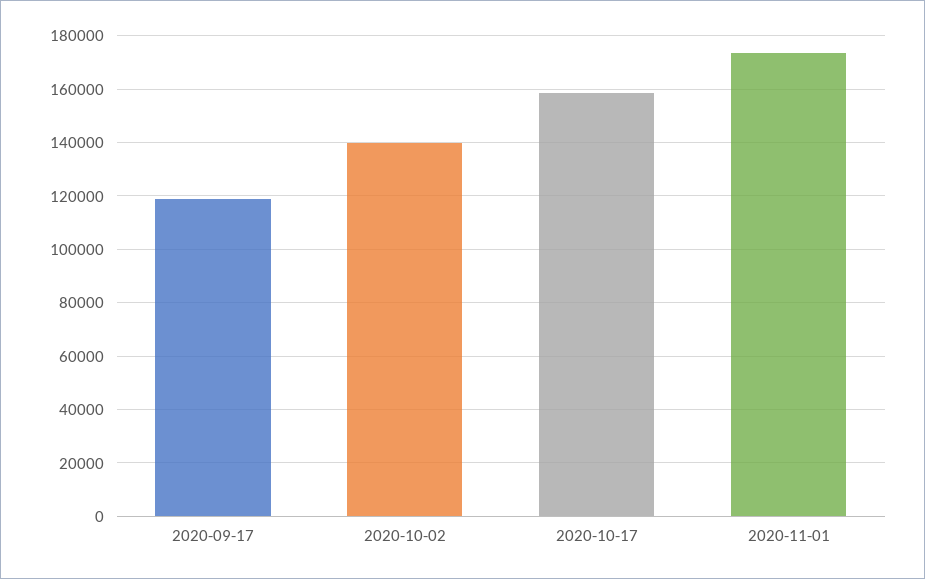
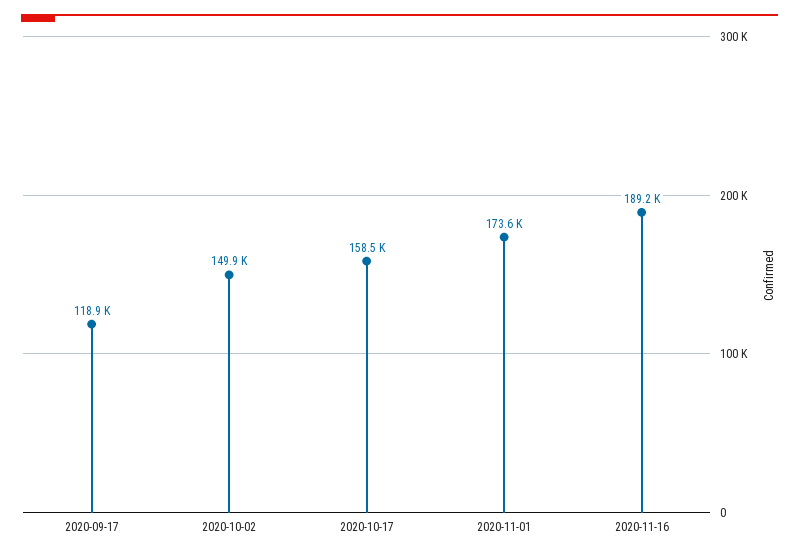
2020-10-02: 140000 -> 149900
2020-11-16: none -> 189200

